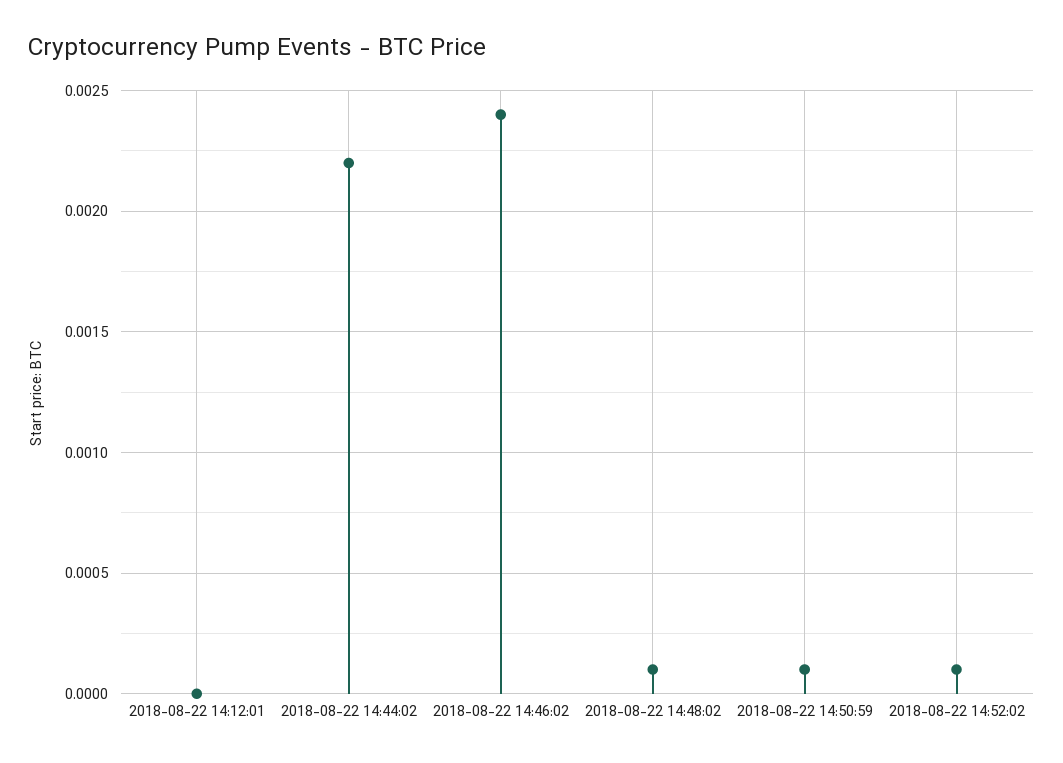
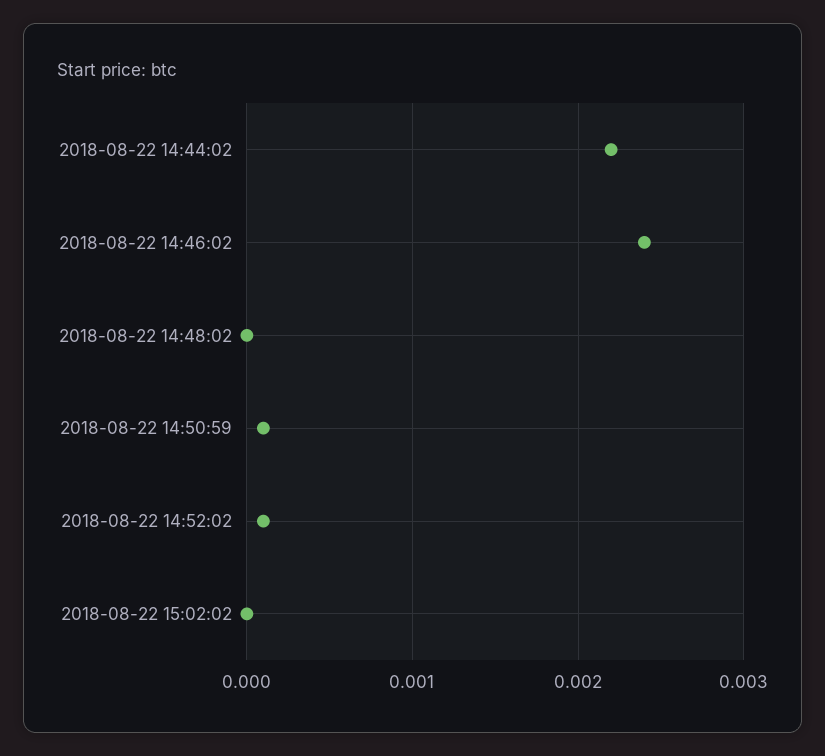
2018-08-22 14:12:01: 0 -> none
2018-08-22 14:48:02: 0.0001 -> 0
2018-08-22 15:02:02: none -> 0

